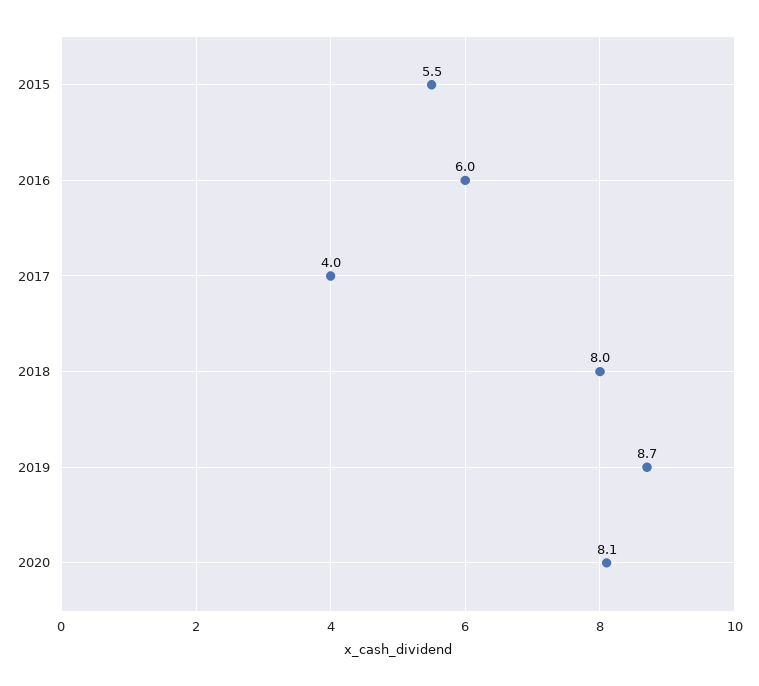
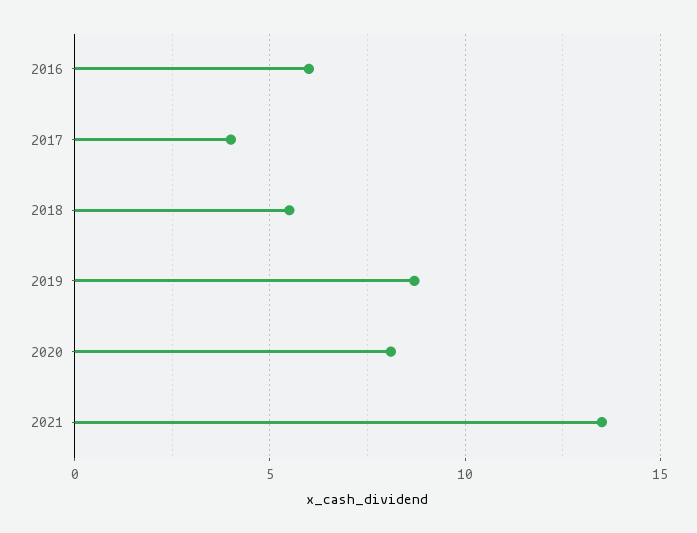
2015: 5.5 -> none
2018: 8 -> 5.5
2021: none -> 13.5

